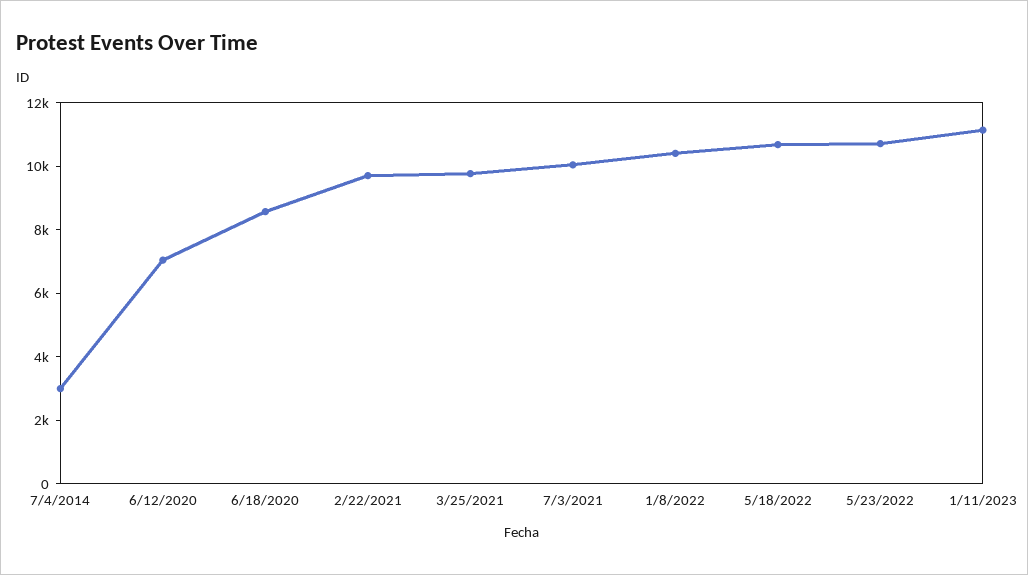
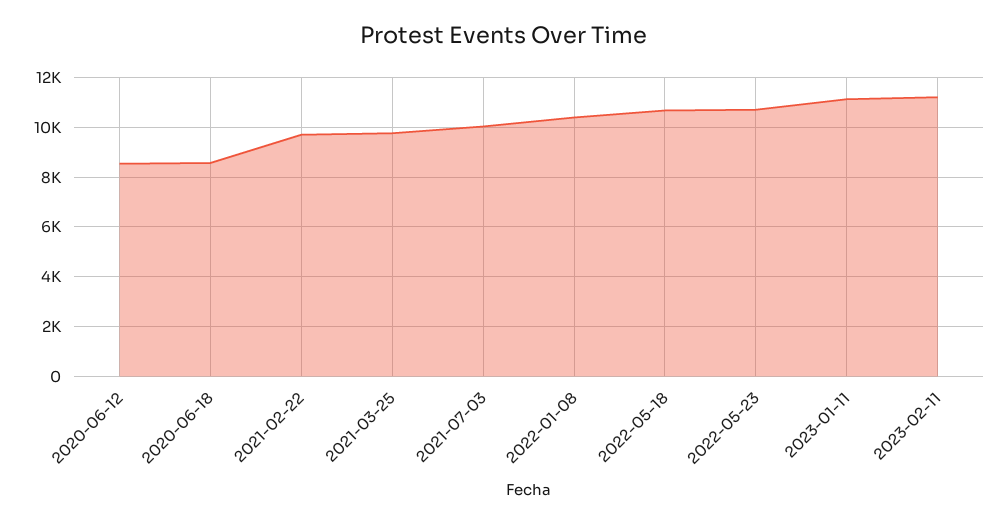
7/4/2014: 3000 -> none
6/12/2020: 7000 -> 8500
2023-02-11: none -> 11250

